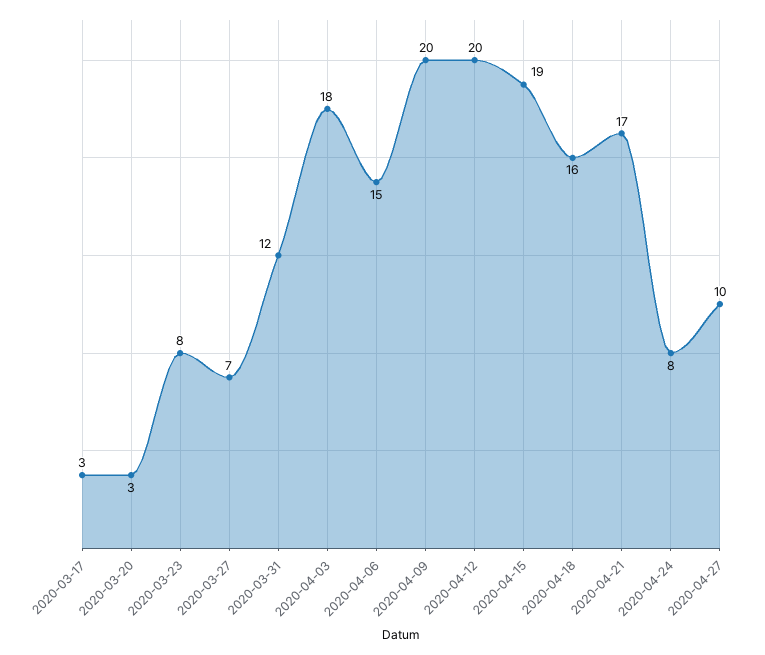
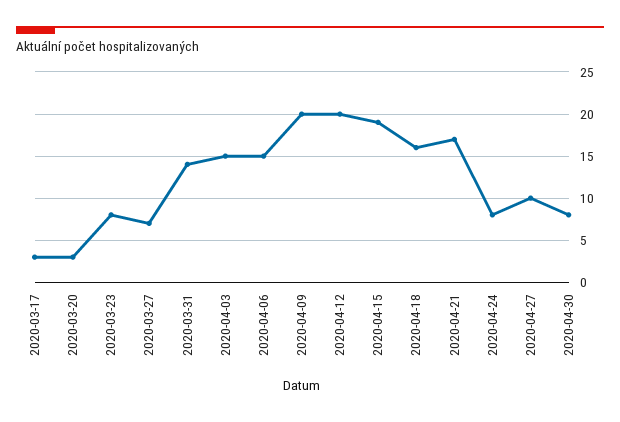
2020-03-31: 12 -> 14
2020-04-03: 18 -> 15
2020-04-30: none -> 8

